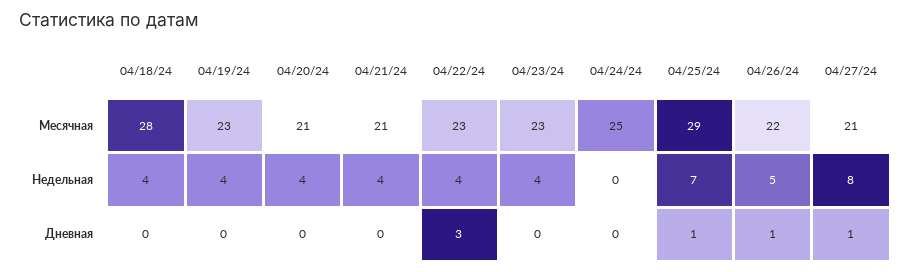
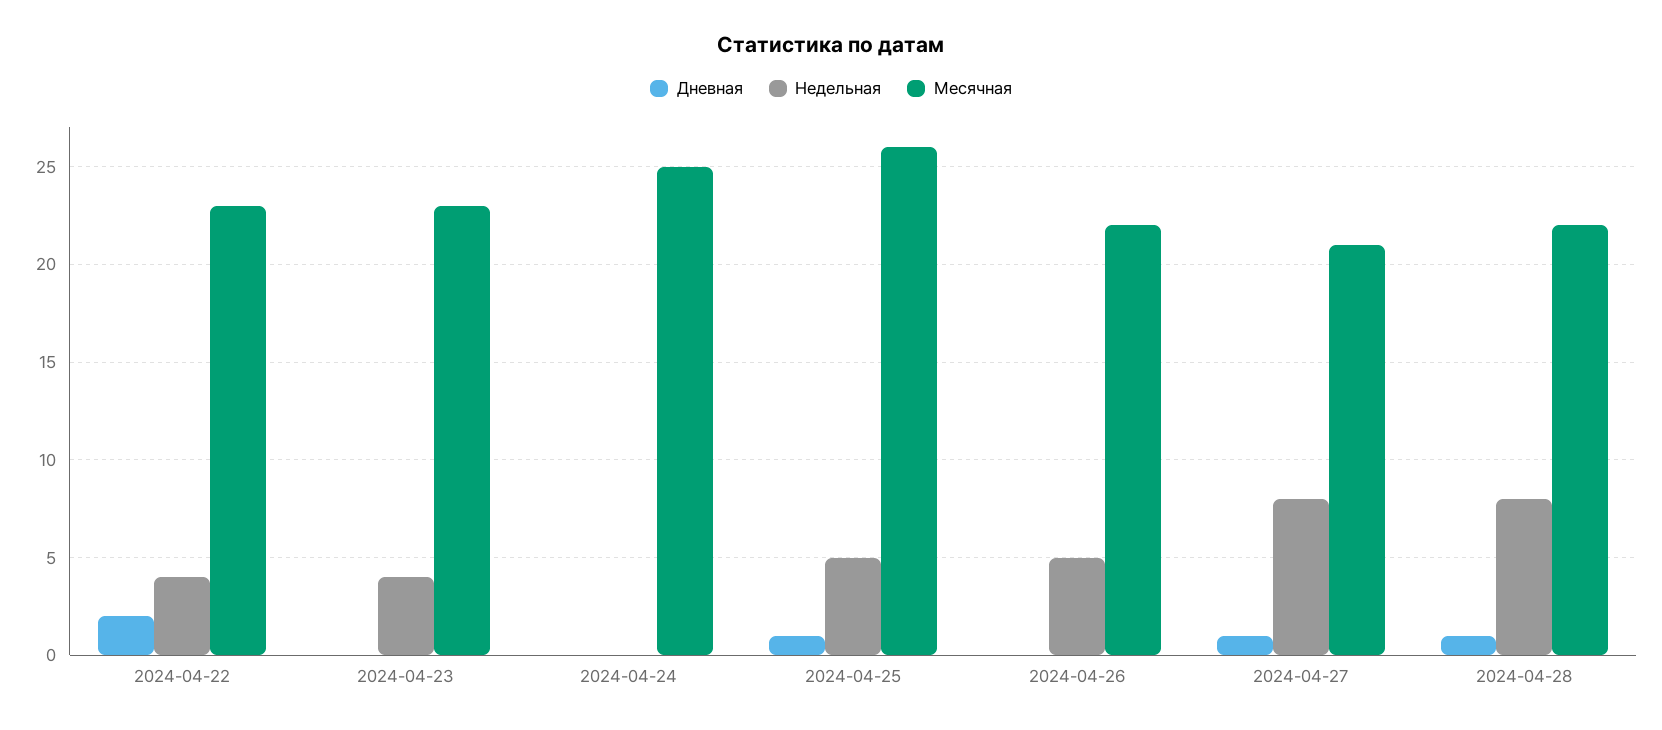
Месячная, 04/18/24: 28 -> none
Месячная, 04/19/24: 23 -> none
Месячная, 04/20/24: 21 -> none
Месячная, 04/21/24: 21 -> none
Месячная, 04/25/24: 29 -> 26
Недельная, 04/18/24: 4 -> none
Недельная, 04/19/24: 4 -> none
Недельная, 04/20/24: 4 -> none
Недельная, 04/21/24: 4 -> none
Недельная, 04/25/24: 7 -> 5
Дневная, 04/18/24: 0 -> none
Дневная, 04/19/24: 0 -> none
Дневная, 04/20/24: 0 -> none
Дневная, 04/21/24: 0 -> none
Дневная, 04/22/24: 3 -> 2
Дневная, 04/26/24: 1 -> 0
Дневная, 2024-04-28: none -> 1
Недельная, 2024-04-28: none -> 8
Месячная, 2024-04-28: none -> 22

